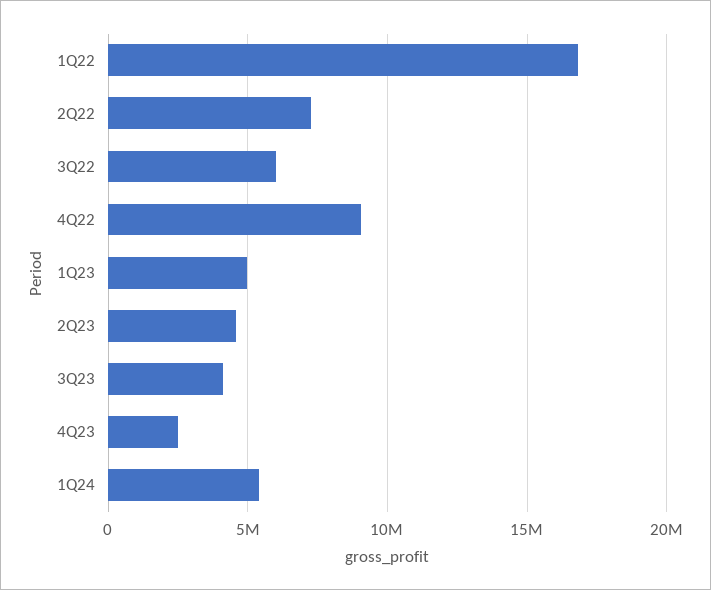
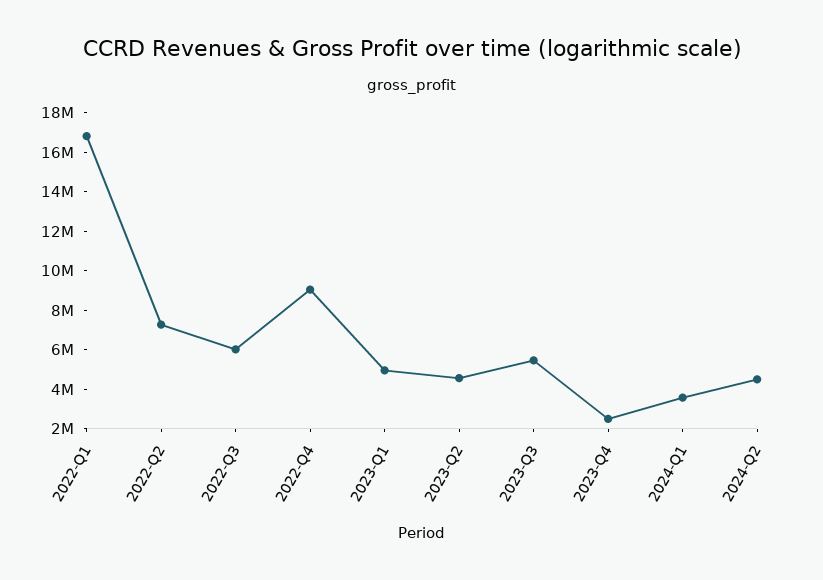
3Q23: 4000000 -> 5500000
1Q24: 5500000 -> 3500000
2024-Q2: none -> 4500000

